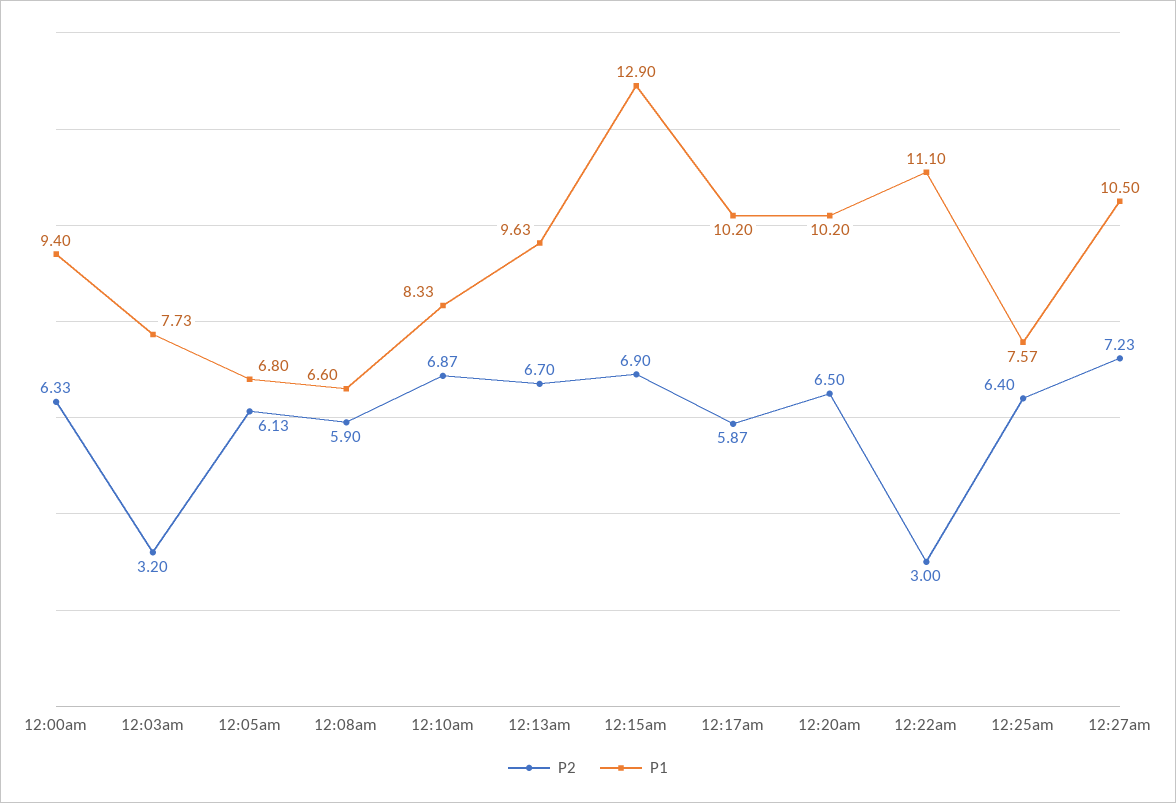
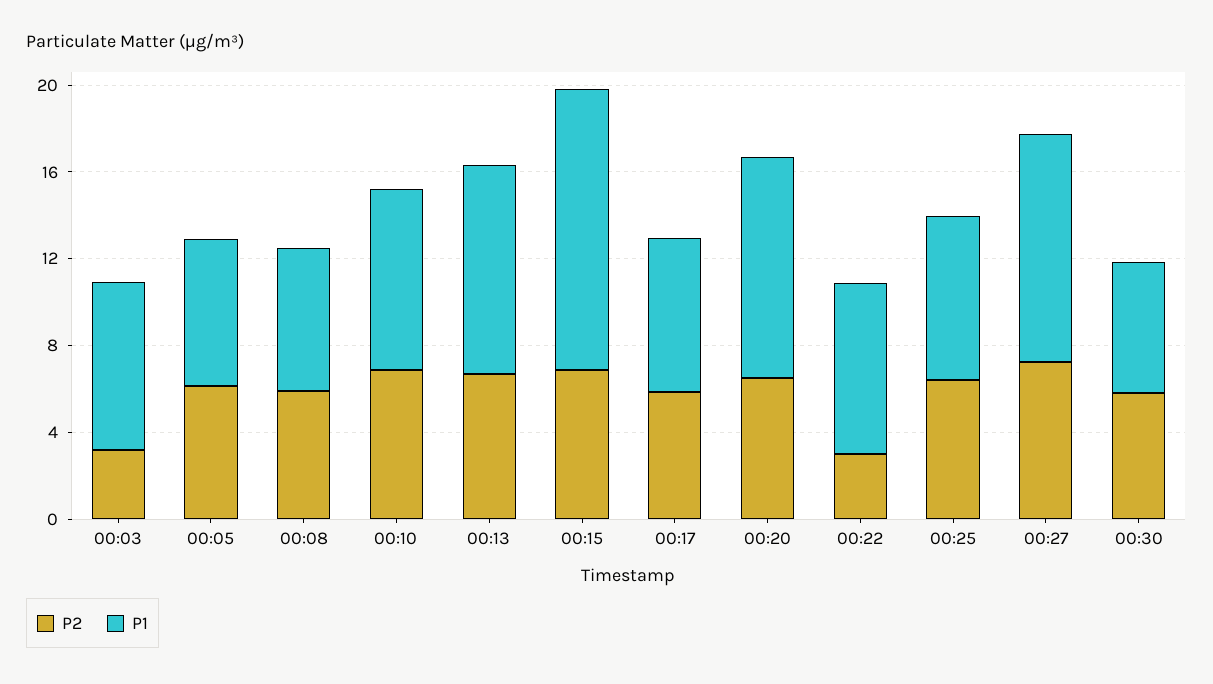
P2, 12:00am: 6.33 -> none
P1, 12:00am: 9.4 -> none
P1, 12:17am: 10.2 -> 7
P1, 12:22am: 11.1 -> 8
P2, 00:30: none -> 6
P1, 00:30: none -> 6

